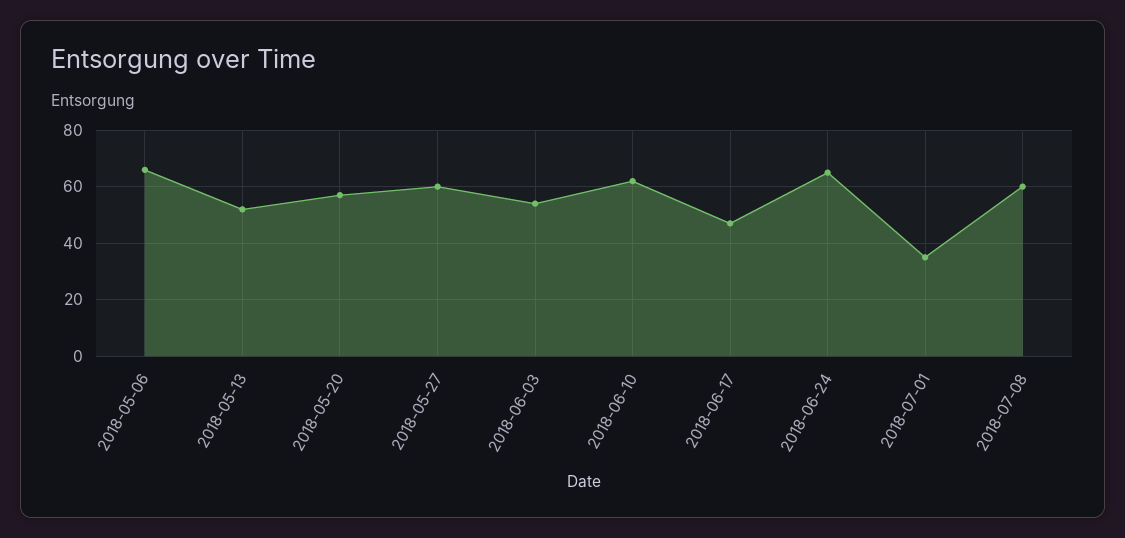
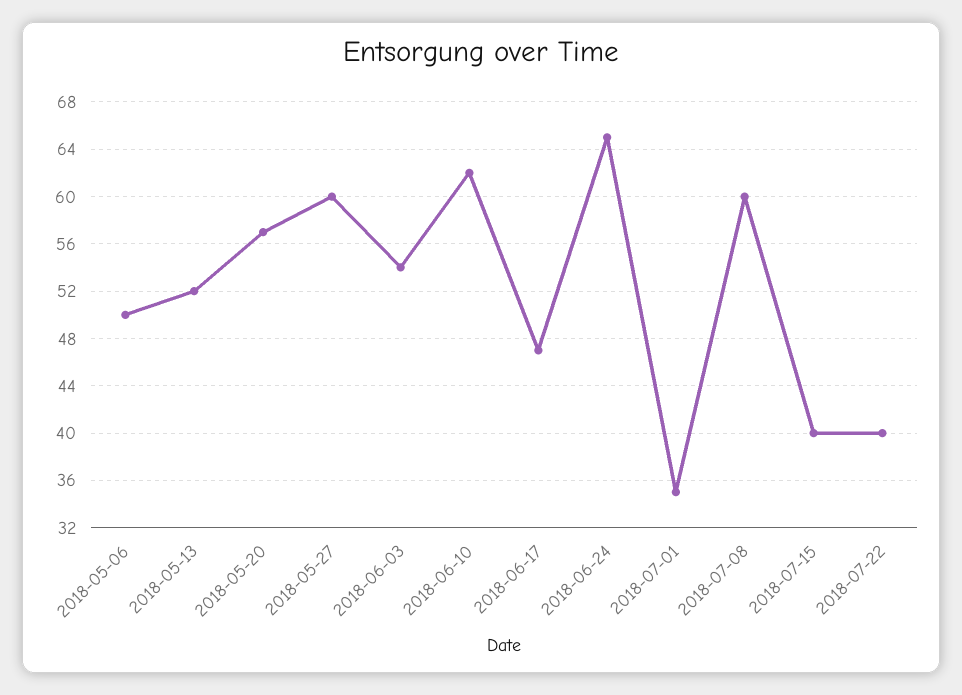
2018-05-06: 65 -> 50
2018-07-15: none -> 40
2018-07-22: none -> 40

